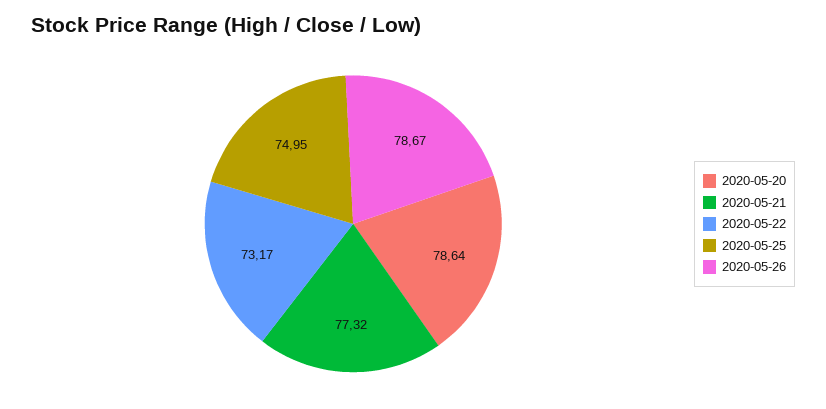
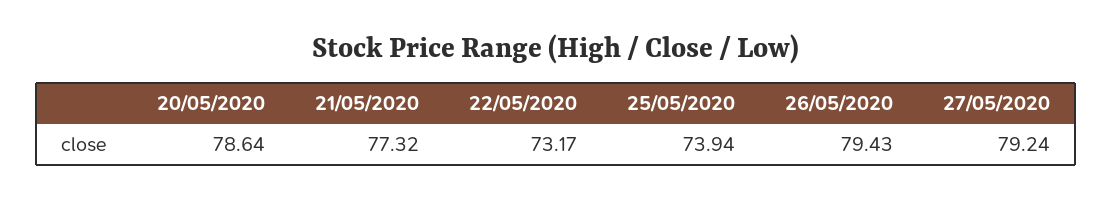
2020-05-25: 74.95 -> 73.94
2020-05-26: 78.67 -> 79.43
27/05/2020: none -> 79.24

